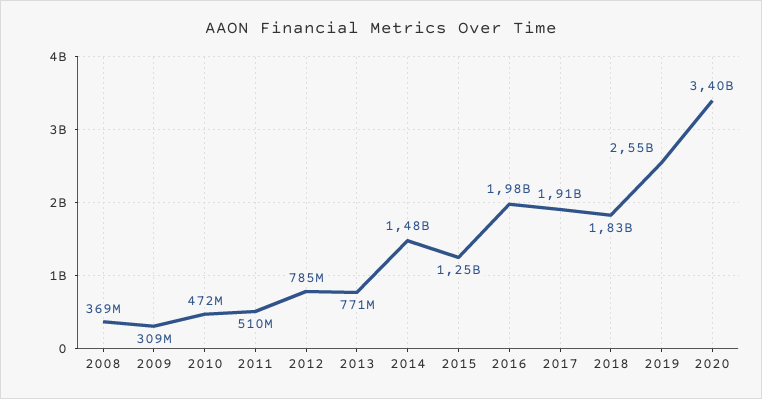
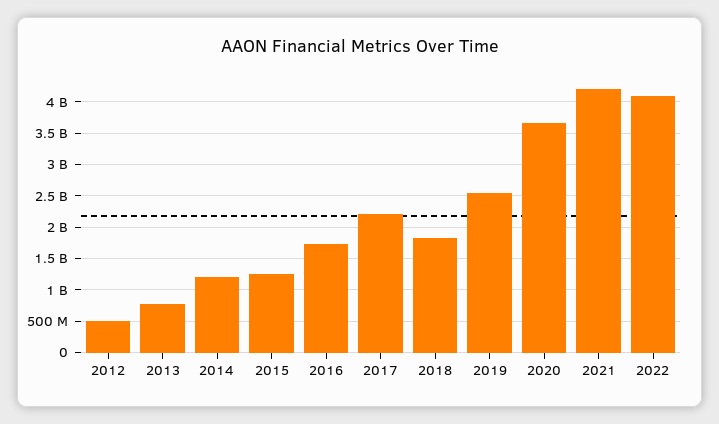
2008: 369000000 -> none
2009: 309000000 -> none
2010: 472000000 -> none
2011: 510000000 -> none
2012: 785000000 -> 500000000
2014: 1480000000 -> 1200000000
2016: 1980000000 -> 1700000000
2017: 1910000000 -> 2200000000
2020: 3400000000 -> 3700000000
2021: none -> 4200000000
2022: none -> 4100000000

